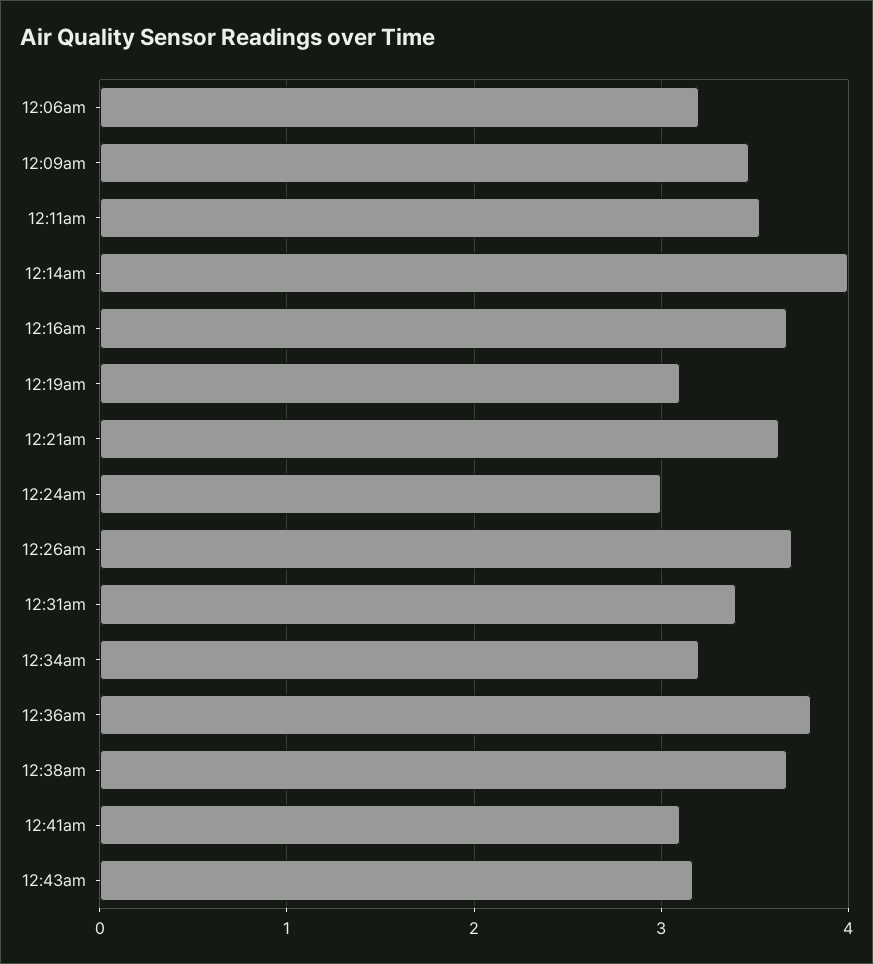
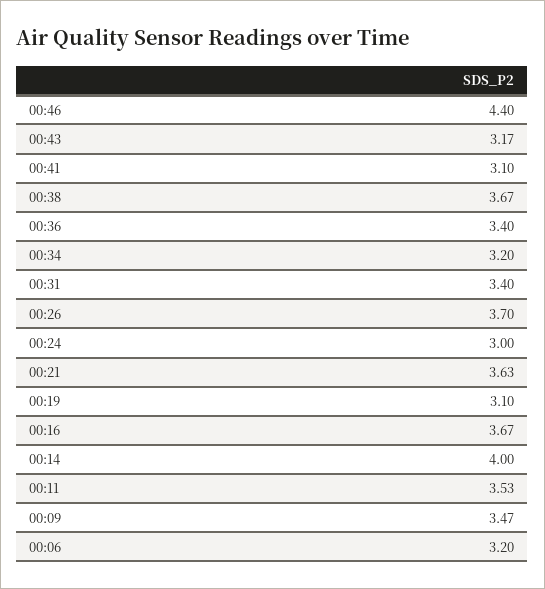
12:36am: 3.8 -> 3.4
00:46: none -> 4.4

